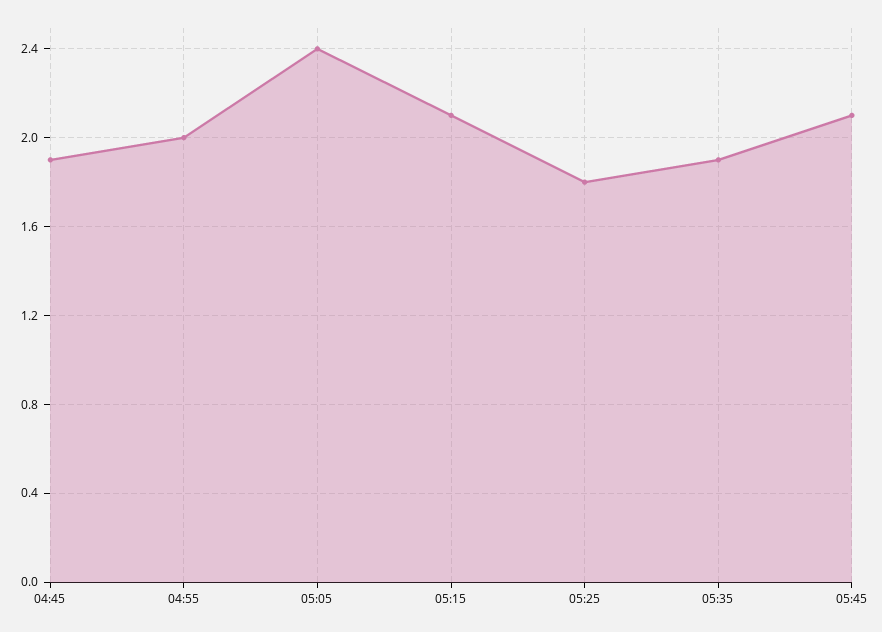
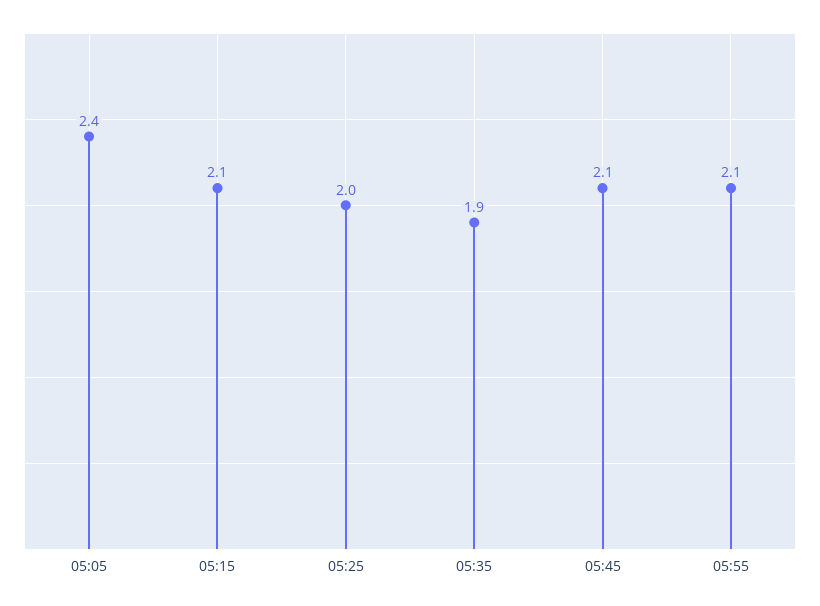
04:45: 1.9 -> none
04:55: 2 -> none
05:25: 1.8 -> 2
05:55: none -> 2.1

